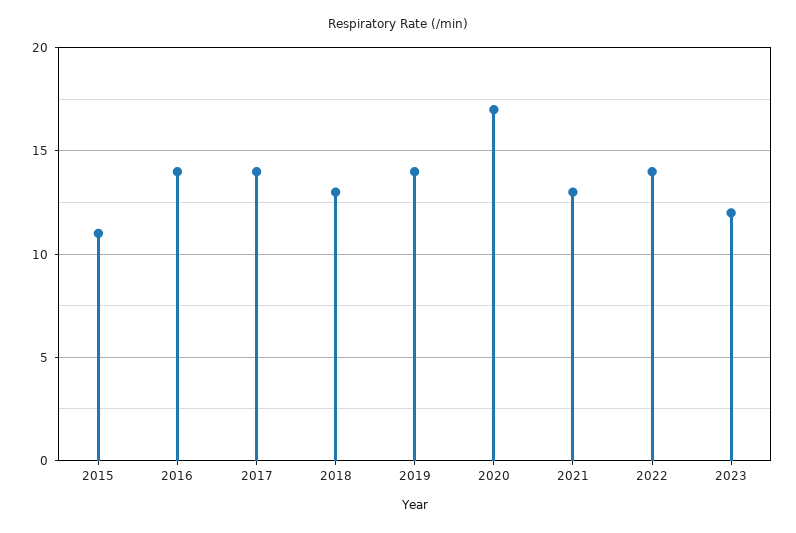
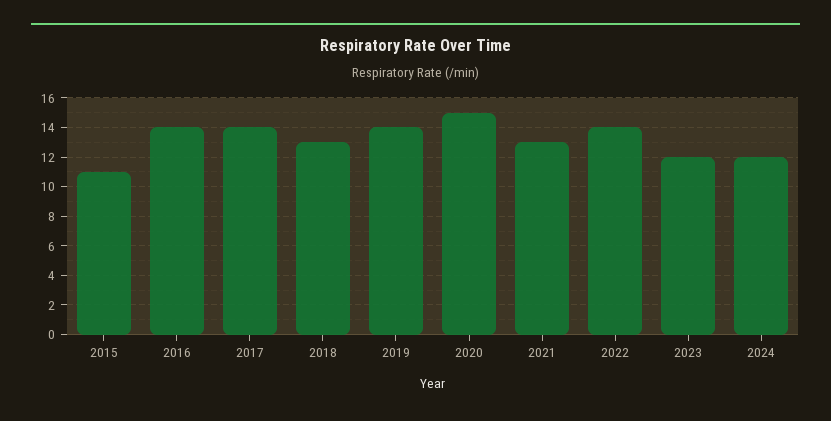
2020: 17 -> 15
2024: none -> 12

